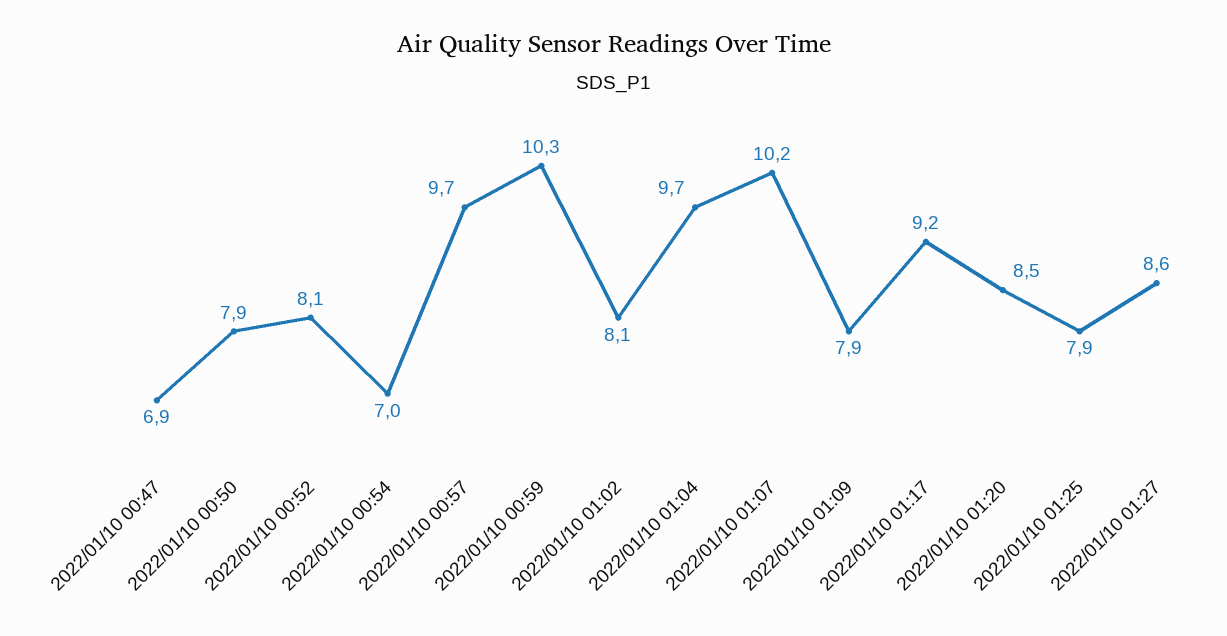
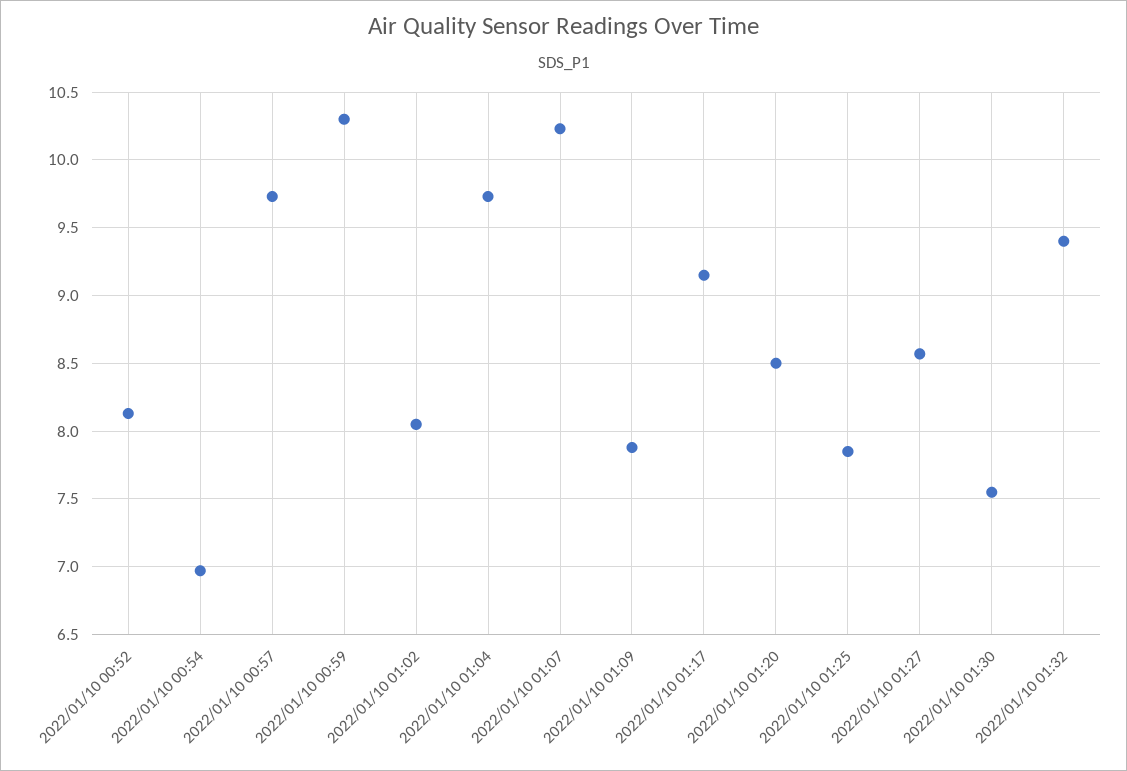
2022/01/10 00:47: 6.9 -> none
2022/01/10 00:50: 7.9 -> none
2022/01/10 01:30: none -> 7.55
2022/01/10 01:32: none -> 9.4

